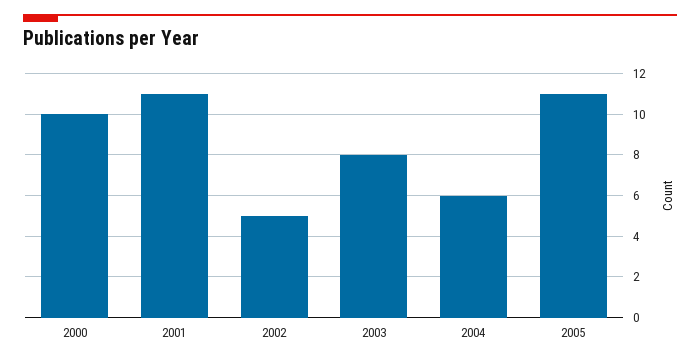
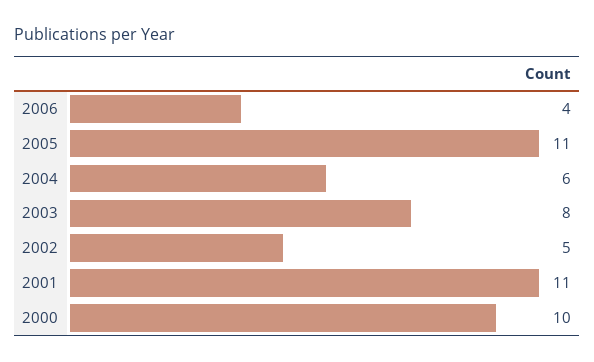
2006: none -> 4

